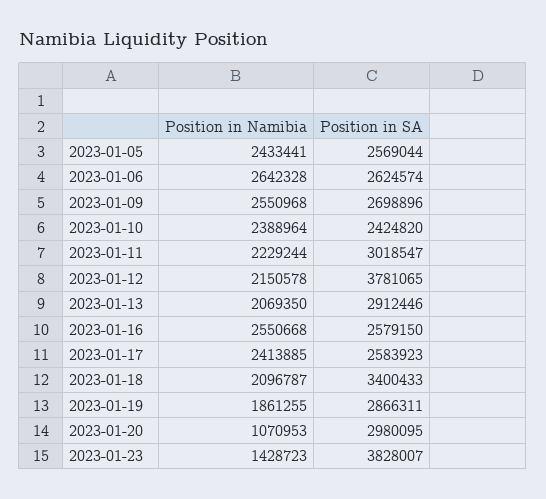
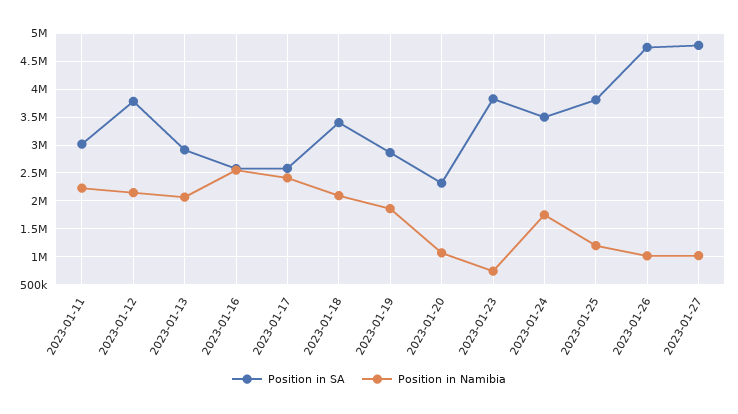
Position in Namibia, 2023-01-05: 2433441 -> none
Position in SA, 2023-01-05: 2569044 -> none
Position in Namibia, 2023-01-06: 2642328 -> none
Position in SA, 2023-01-06: 2624574 -> none
Position in Namibia, 2023-01-09: 2550968 -> none
Position in SA, 2023-01-09: 2698896 -> none
Position in Namibia, 2023-01-10: 2388964 -> none
Position in SA, 2023-01-10: 2424820 -> none
Position in SA, 2023-01-20: 2980095 -> 2250000
Position in Namibia, 2023-01-23: 1428723 -> 750000
Position in SA, 2023-01-24: none -> 3500000
Position in Namibia, 2023-01-24: none -> 1750000
Position in SA, 2023-01-25: none -> 3750000
Position in Namibia, 2023-01-25: none -> 1250000
Position in SA, 2023-01-26: none -> 4750000
Position in Namibia, 2023-01-26: none -> 1000000
Position in SA, 2023-01-27: none -> 4750000
Position in Namibia, 2023-01-27: none -> 1000000

